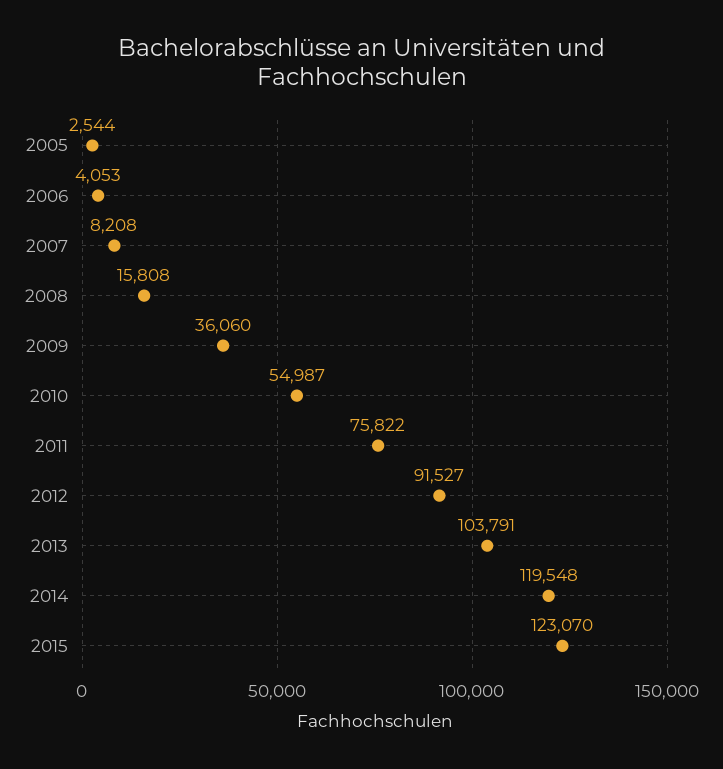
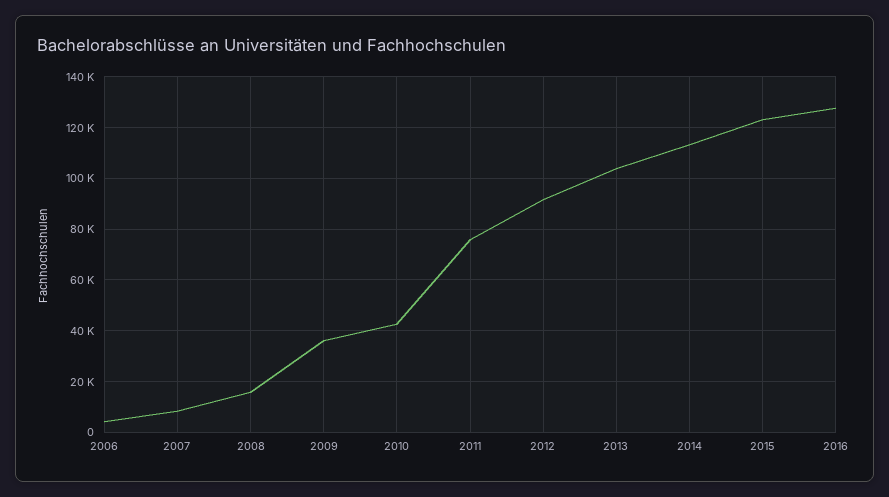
2005: 2544 -> none
2010: 54987 -> 42500
2014: 119548 -> 112500
2016: none -> 127500

